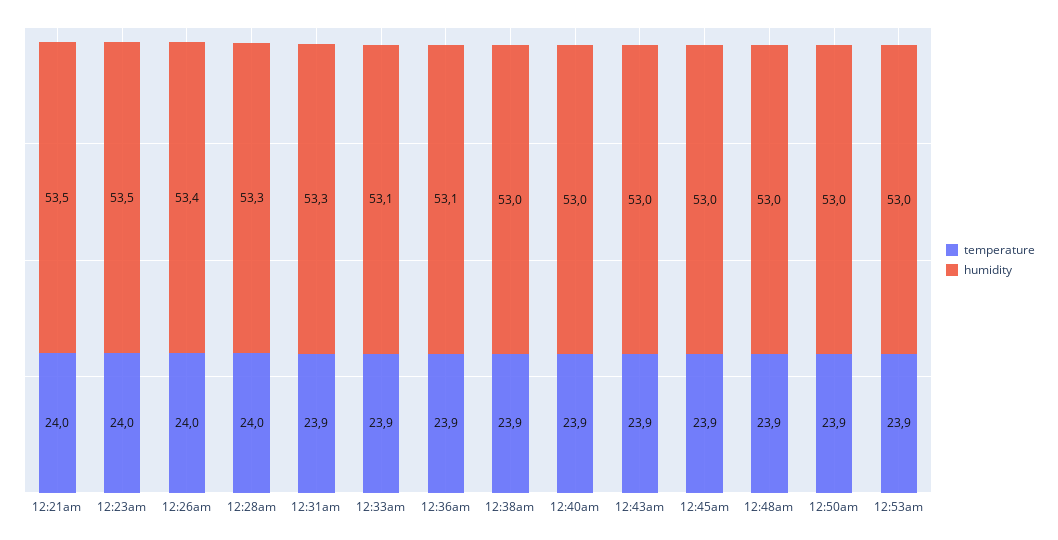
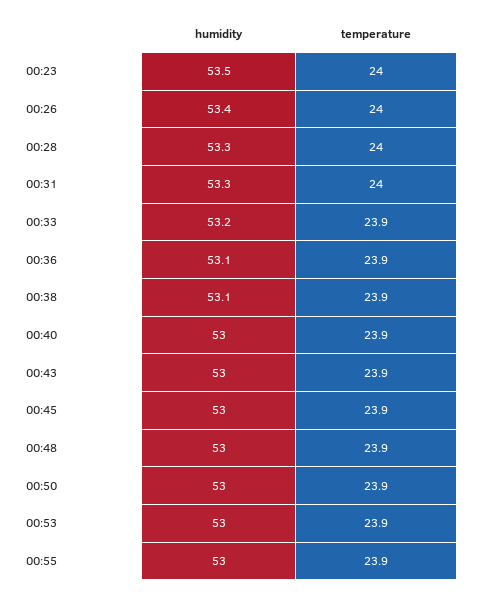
temperature, 12:21am: 24 -> none
humidity, 12:21am: 53.5 -> none
temperature, 12:31am: 23.9 -> 24
humidity, 12:33am: 53.1 -> 53.2
humidity, 12:38am: 53 -> 53.1
humidity, 00:55: none -> 53
temperature, 00:55: none -> 23.9

